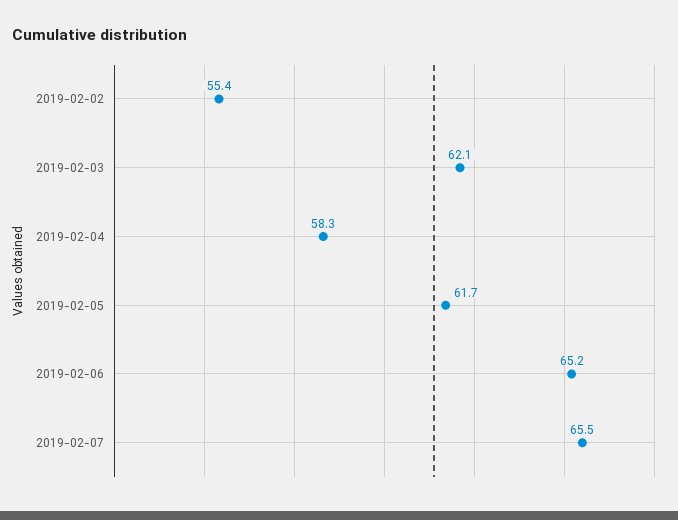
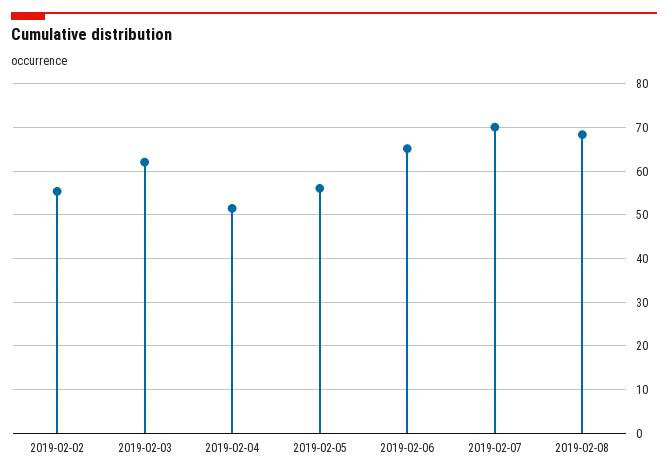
2019-02-04: 58.3 -> 52
2019-02-05: 61.7 -> 56
2019-02-07: 65.5 -> 70
2019-02-08: none -> 68

